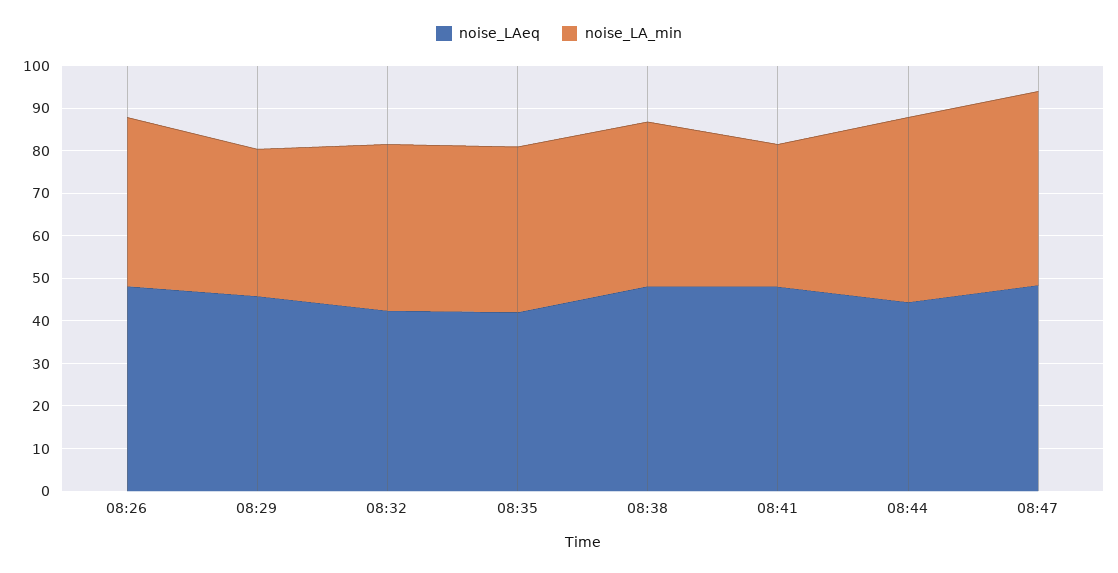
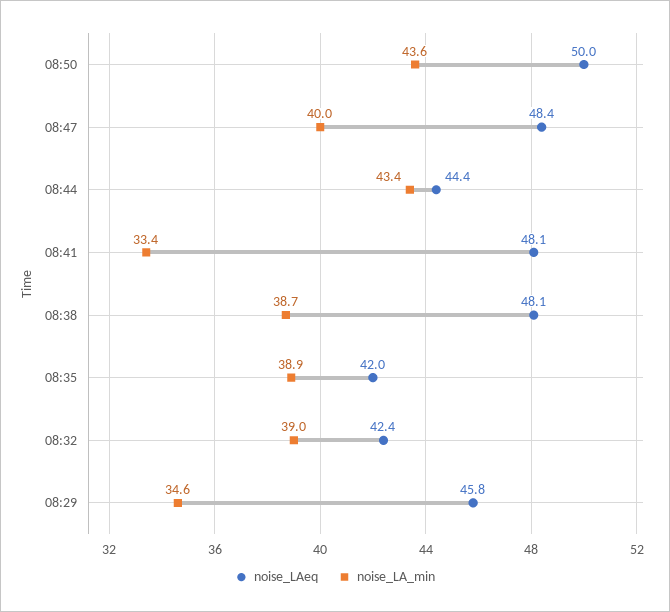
noise_LAeq, 08:26: 48 -> none
noise_LA_min, 08:26: 40 -> none
noise_LA_min, 08:47: 46 -> 40
noise_LAeq, 08:50: none -> 50
noise_LA_min, 08:50: none -> 43.6

